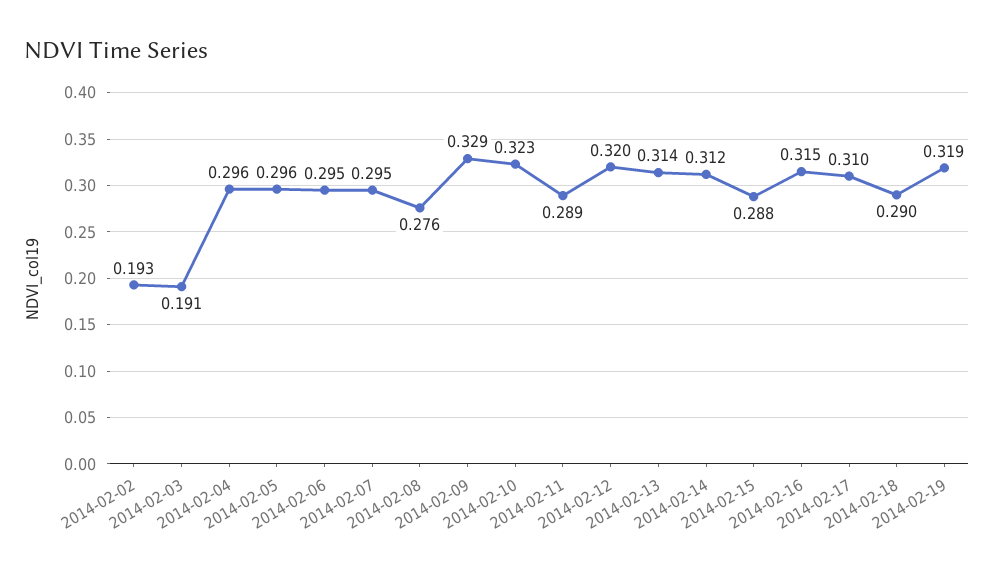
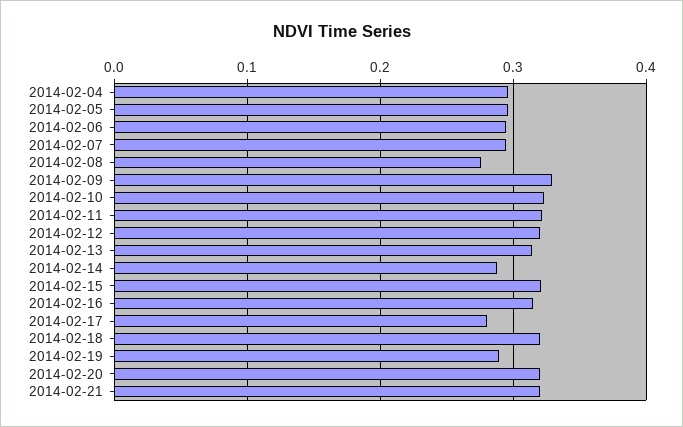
2014-02-02: 0.193 -> none
2014-02-03: 0.191 -> none
2014-02-11: 0.289 -> 0.32
2014-02-14: 0.312 -> 0.29
2014-02-15: 0.288 -> 0.32
2014-02-17: 0.31 -> 0.28
2014-02-18: 0.29 -> 0.32
2014-02-19: 0.319 -> 0.29
2014-02-20: none -> 0.32
2014-02-21: none -> 0.32

